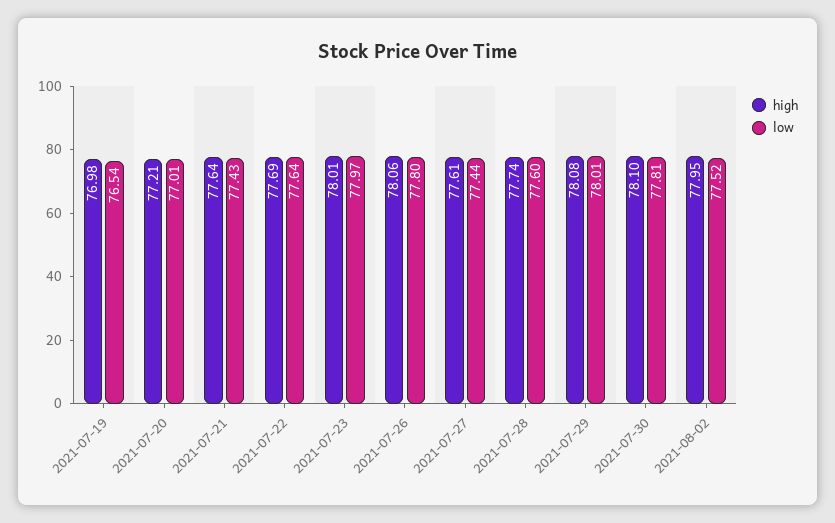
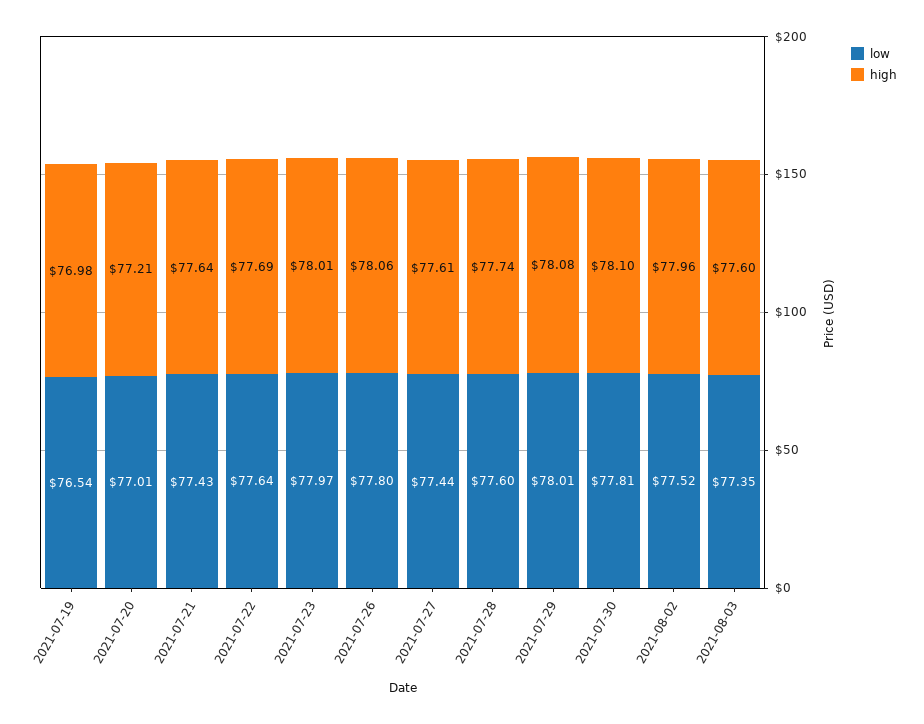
high, 2021-08-02: 77.95 -> 77.96
low, 2021-08-03: none -> 77.35
high, 2021-08-03: none -> 77.6

